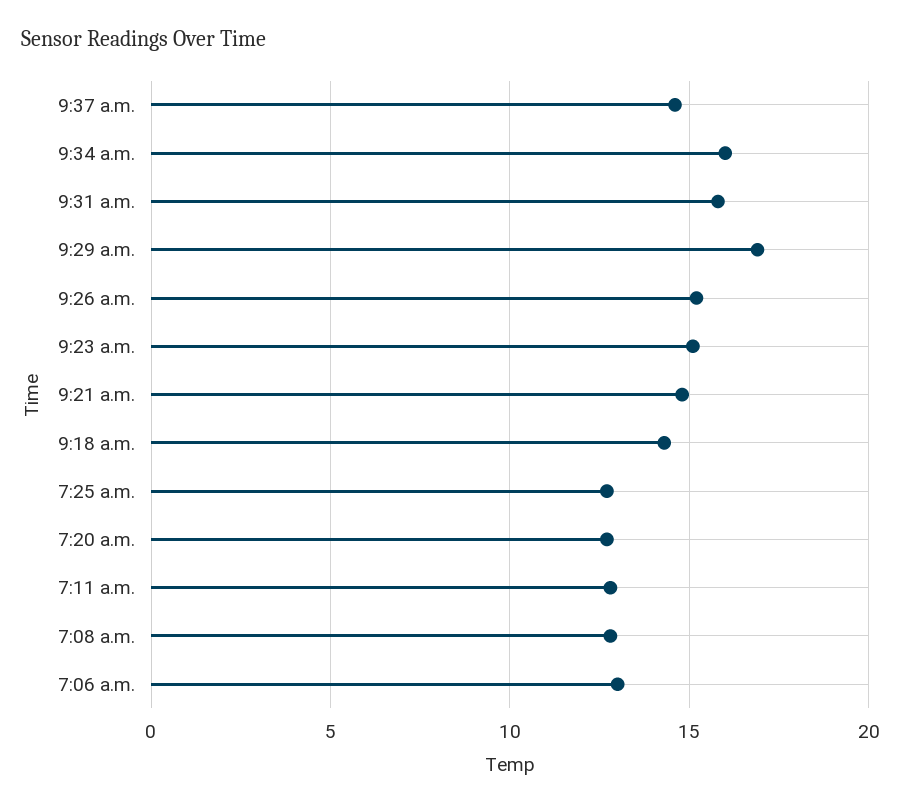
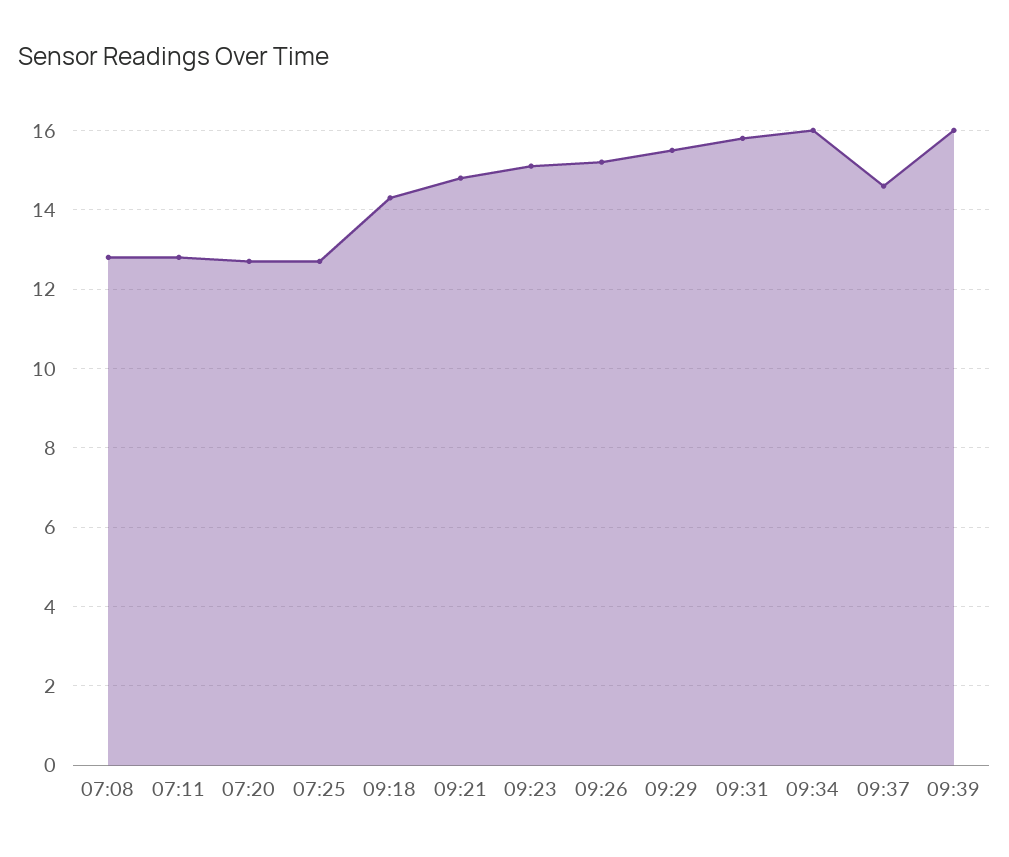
9:29 a.m.: 17 -> 15.5
7:06 a.m.: 13 -> none
09:39: none -> 16

